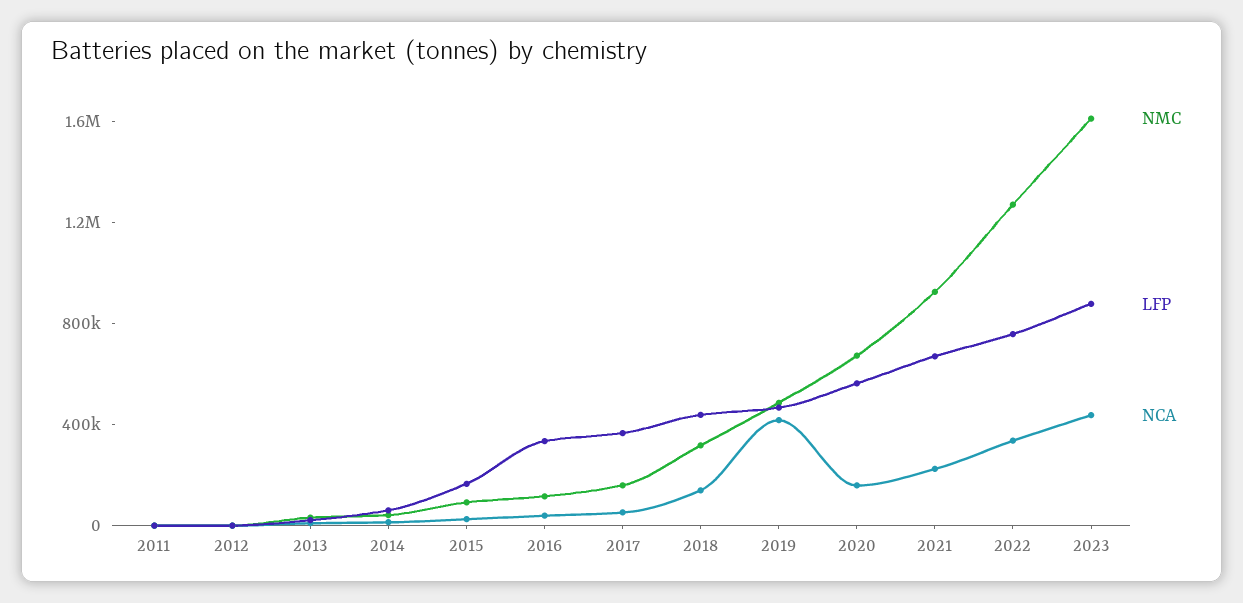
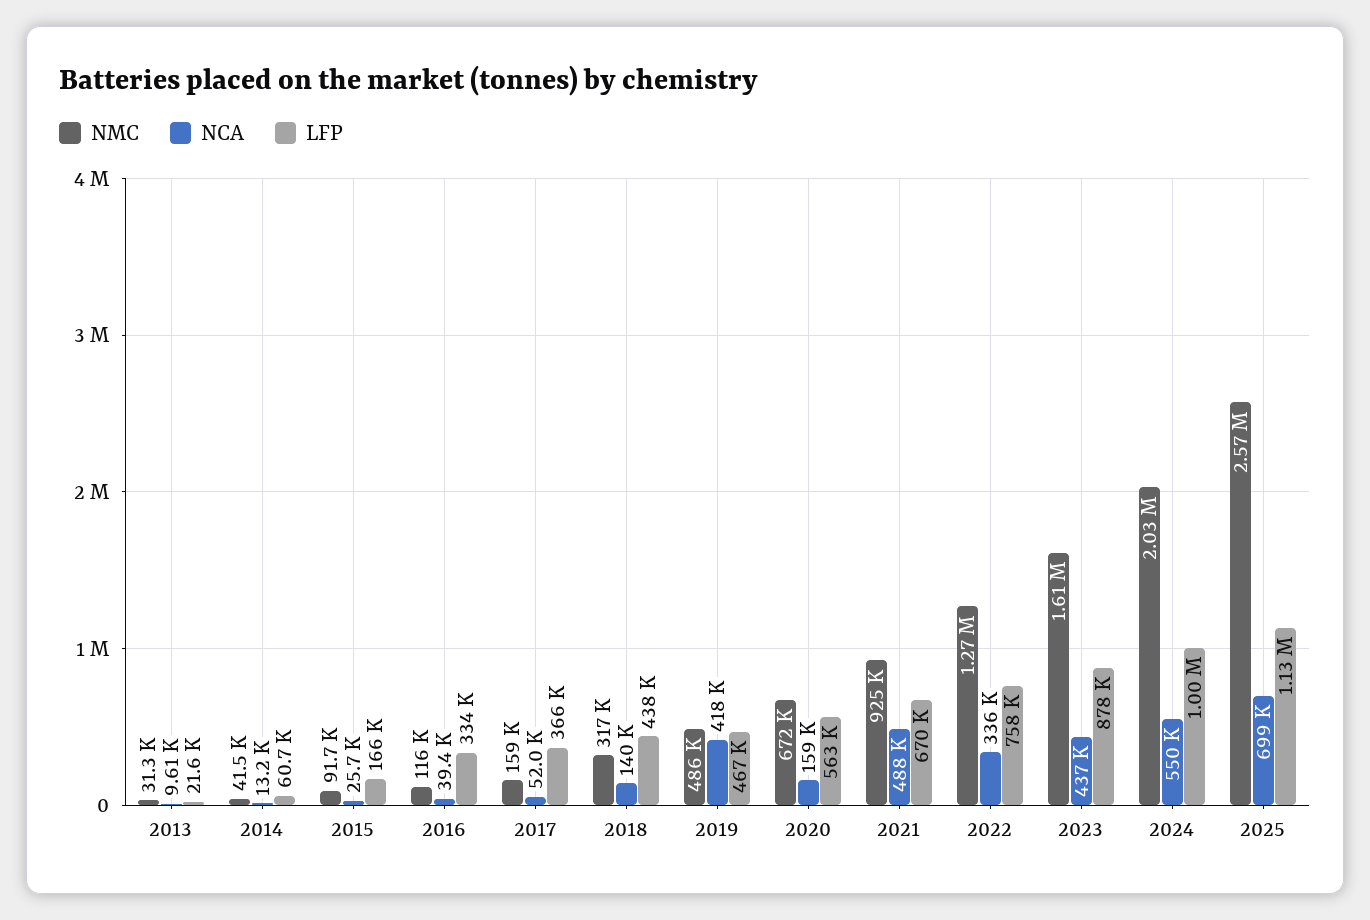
NMC, 2011: 0 -> none
LFP, 2011: 0 -> none
NCA, 2011: 0 -> none
NMC, 2012: 0 -> none
LFP, 2012: 0 -> none
NCA, 2012: 0 -> none
NCA, 2021: 200000 -> 488000
NMC, 2024: none -> 2030000
NCA, 2024: none -> 550000
LFP, 2024: none -> 1000000
NMC, 2025: none -> 2570000
NCA, 2025: none -> 699000
LFP, 2025: none -> 1130000

